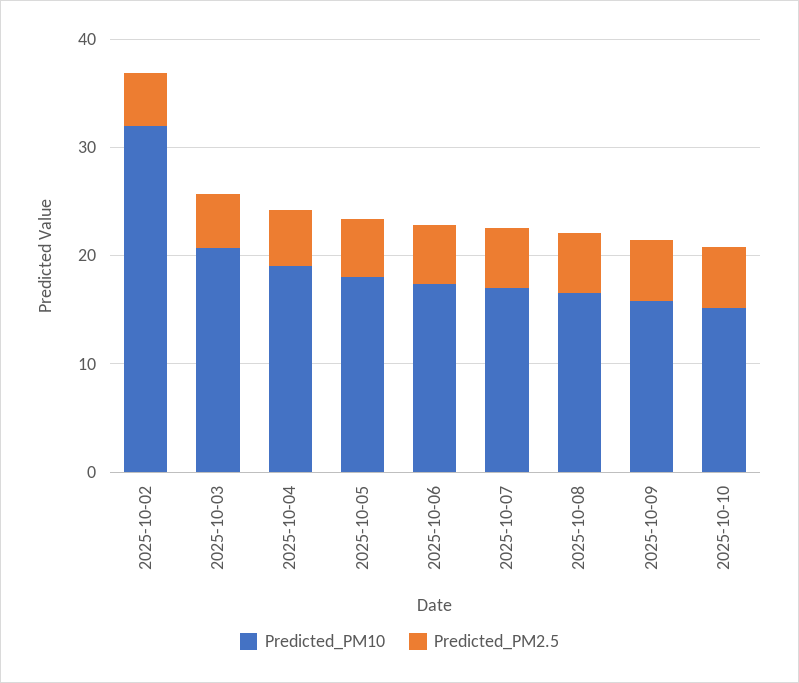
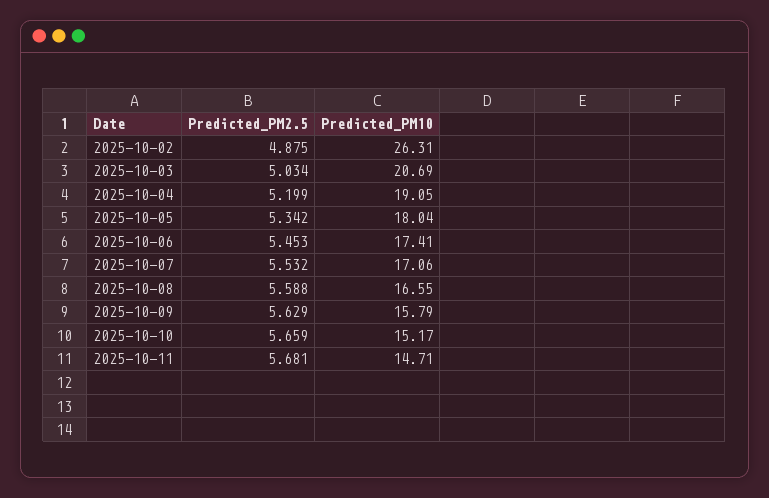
Predicted_PM10, 2025-10-02: 32 -> 26.31
Predicted_PM2.5, 2025-10-11: none -> 5.681
Predicted_PM10, 2025-10-11: none -> 14.71

